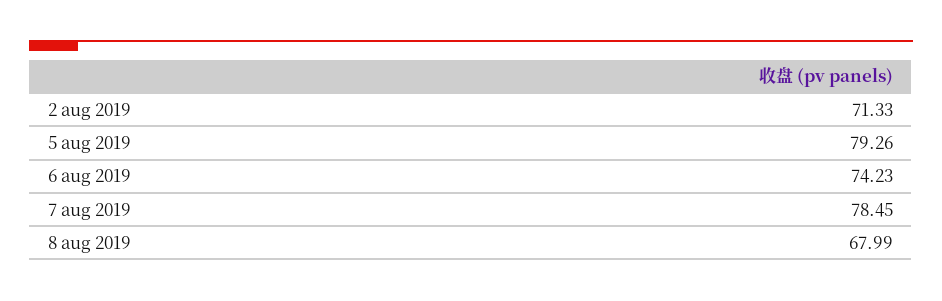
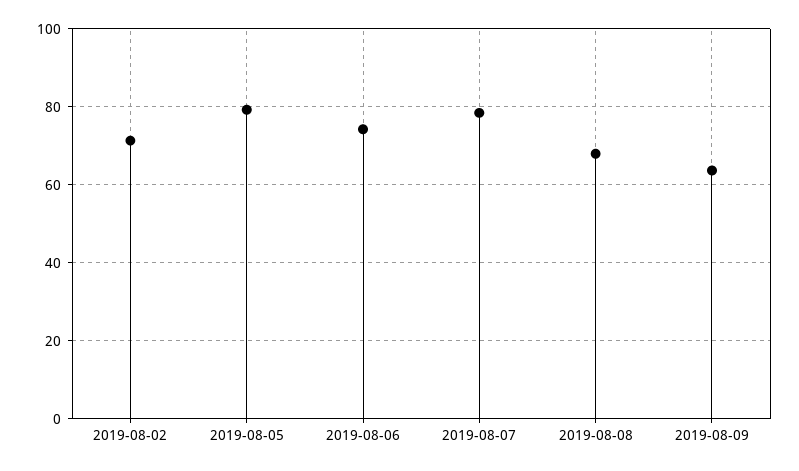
2019-08-09: none -> 64

